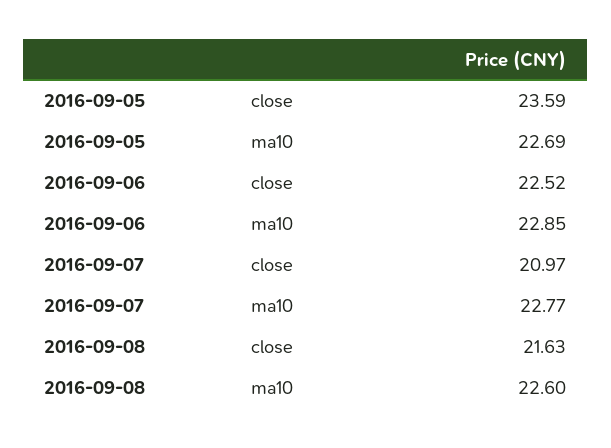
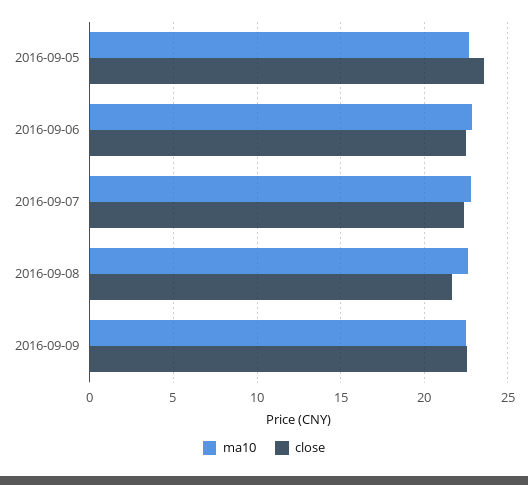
close, 2016-09-07: 20.97 -> 22.5
ma10, 2016-09-09: none -> 22.5
close, 2016-09-09: none -> 22.5

